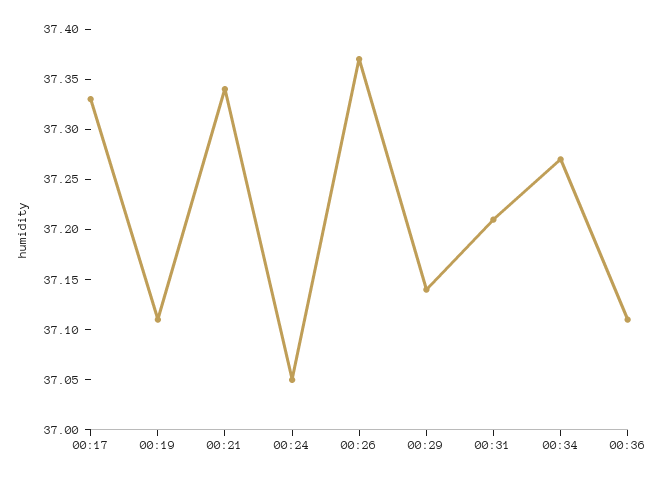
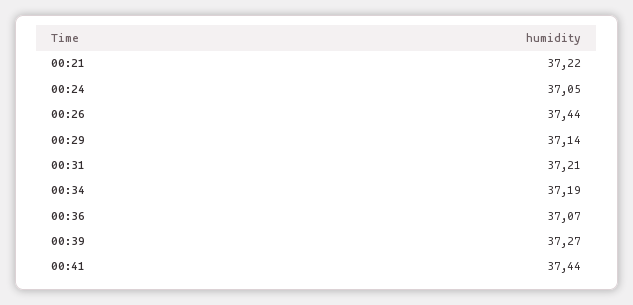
00:17: 37.33 -> none
00:19: 37.11 -> none
00:21: 37.34 -> 37.22
00:26: 37.37 -> 37.44
00:34: 37.27 -> 37.19
00:36: 37.11 -> 37.07
00:39: none -> 37.27
00:41: none -> 37.44

